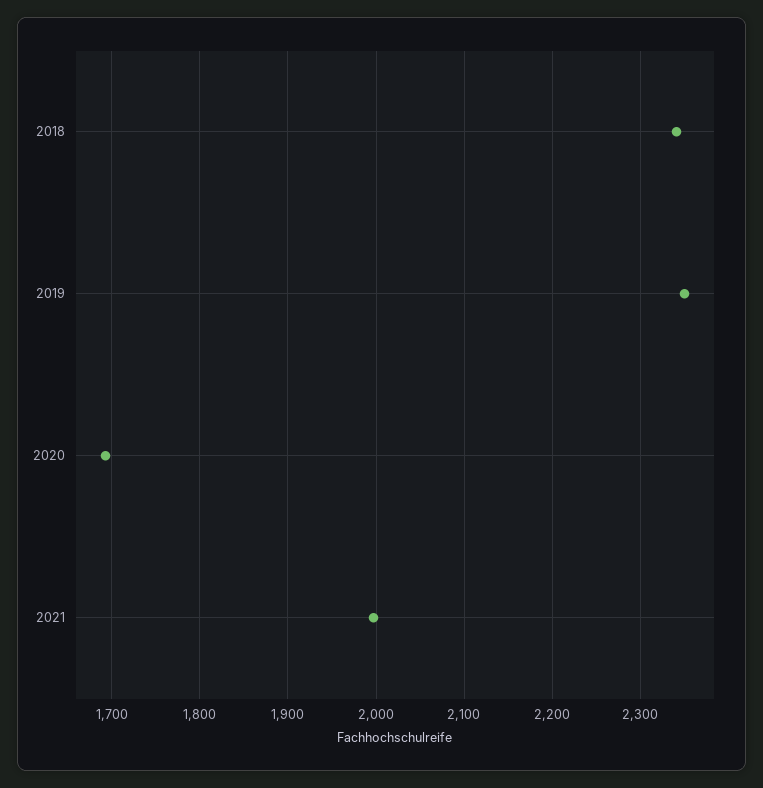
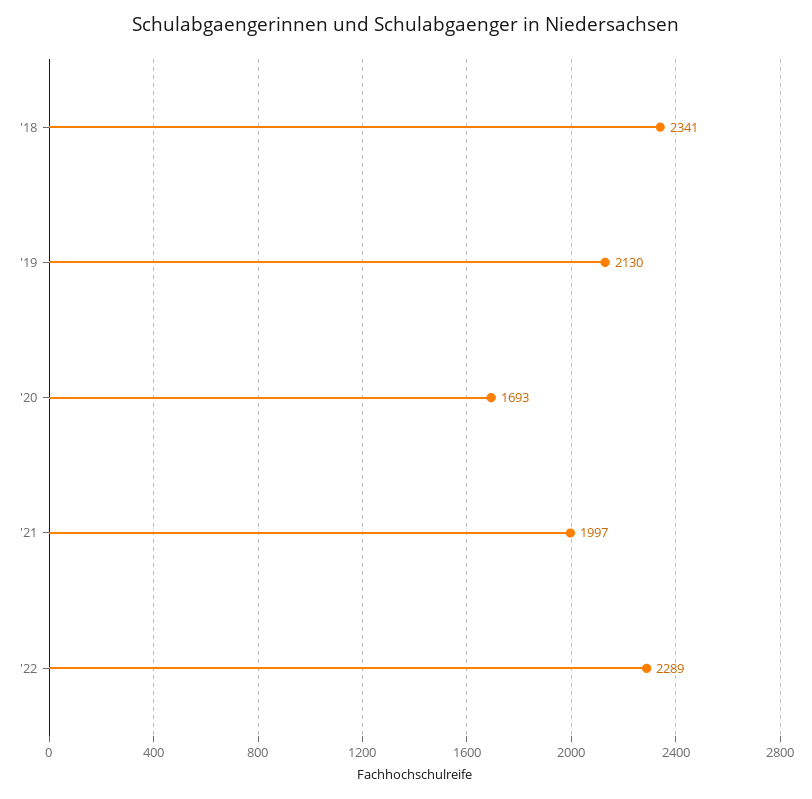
2019: 2350 -> 2130
'22: none -> 2289

